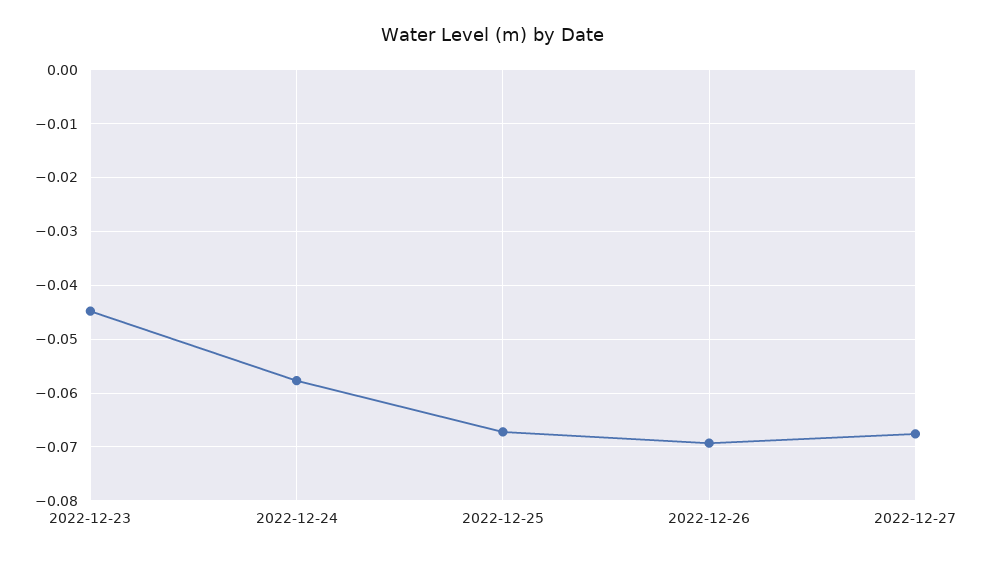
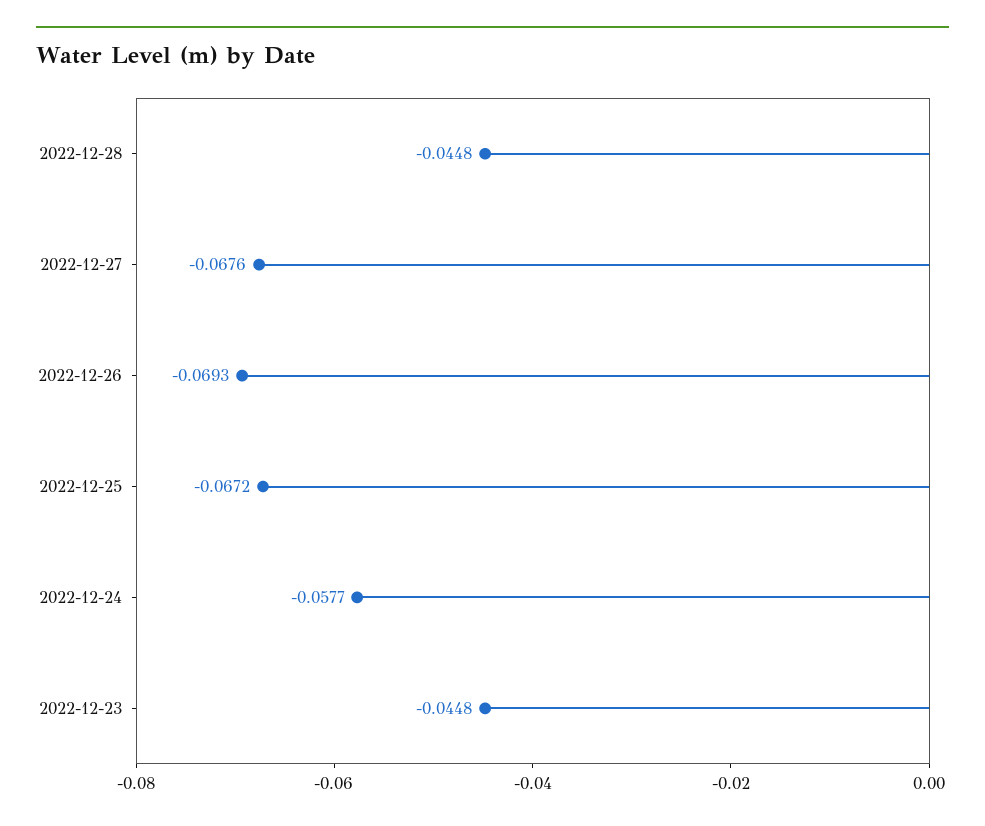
2022-12-28: none -> -0.0448

